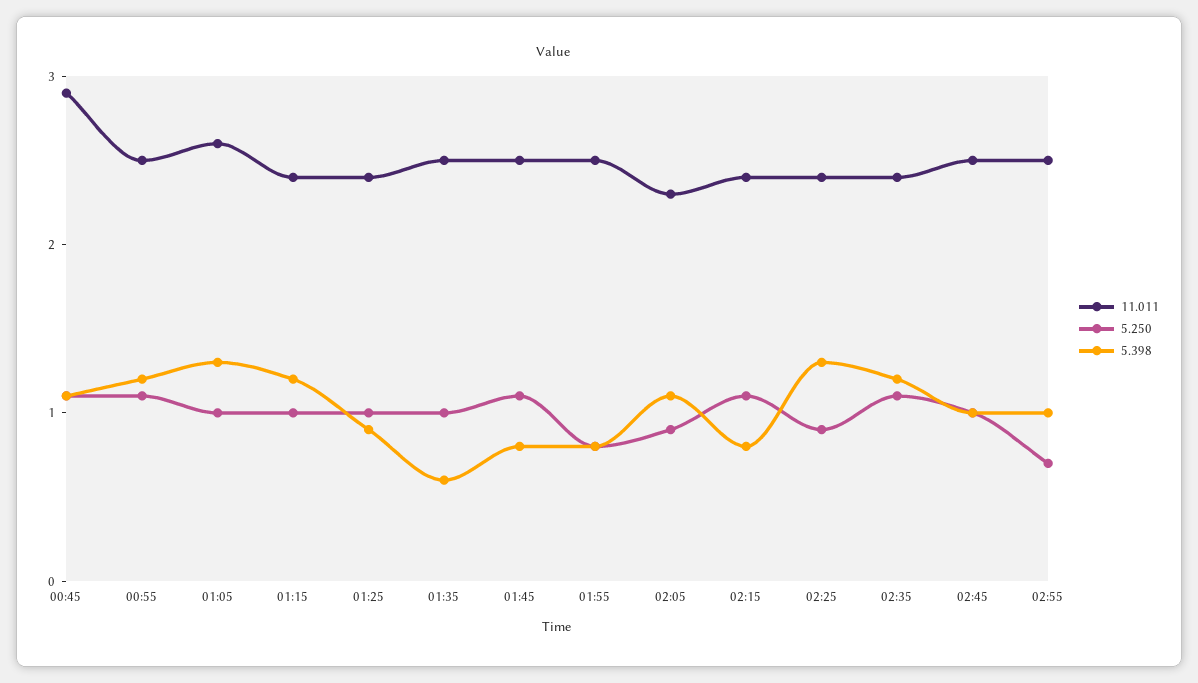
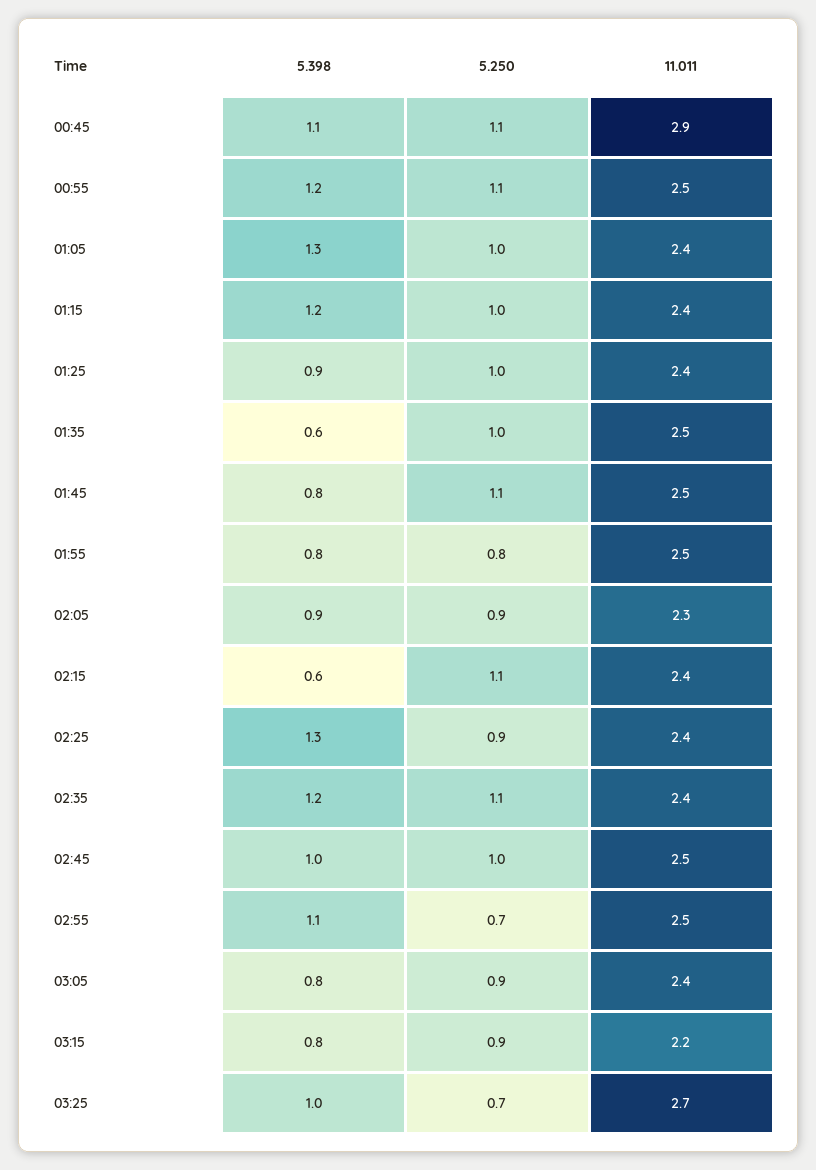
11.011, 01:05: 2.6 -> 2.4
5.398, 02:05: 1.1 -> 0.9
5.398, 02:15: 0.8 -> 0.6
5.398, 02:55: 1 -> 1.1
5.398, 03:05: none -> 0.8
5.250, 03:05: none -> 0.9
11.011, 03:05: none -> 2.4
5.398, 03:15: none -> 0.8
5.250, 03:15: none -> 0.9
11.011, 03:15: none -> 2.2
5.398, 03:25: none -> 1
5.250, 03:25: none -> 0.7
11.011, 03:25: none -> 2.7

